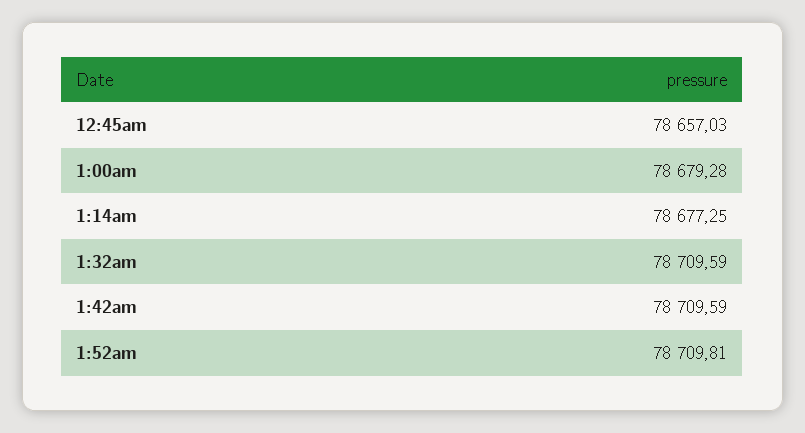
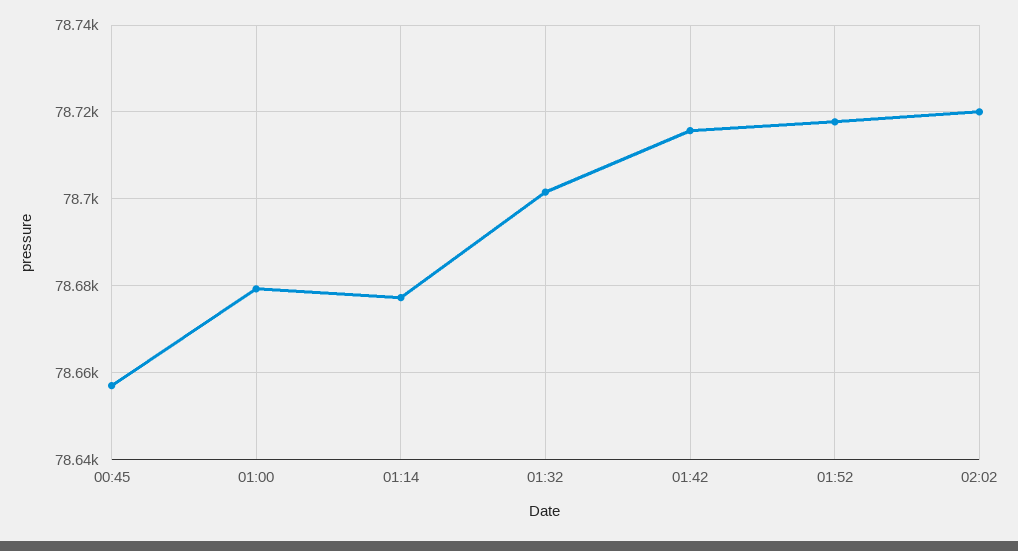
1:32am: 78709.59 -> 78702
1:42am: 78709.59 -> 78716
1:52am: 78709.81 -> 78718
02:02: none -> 78720

